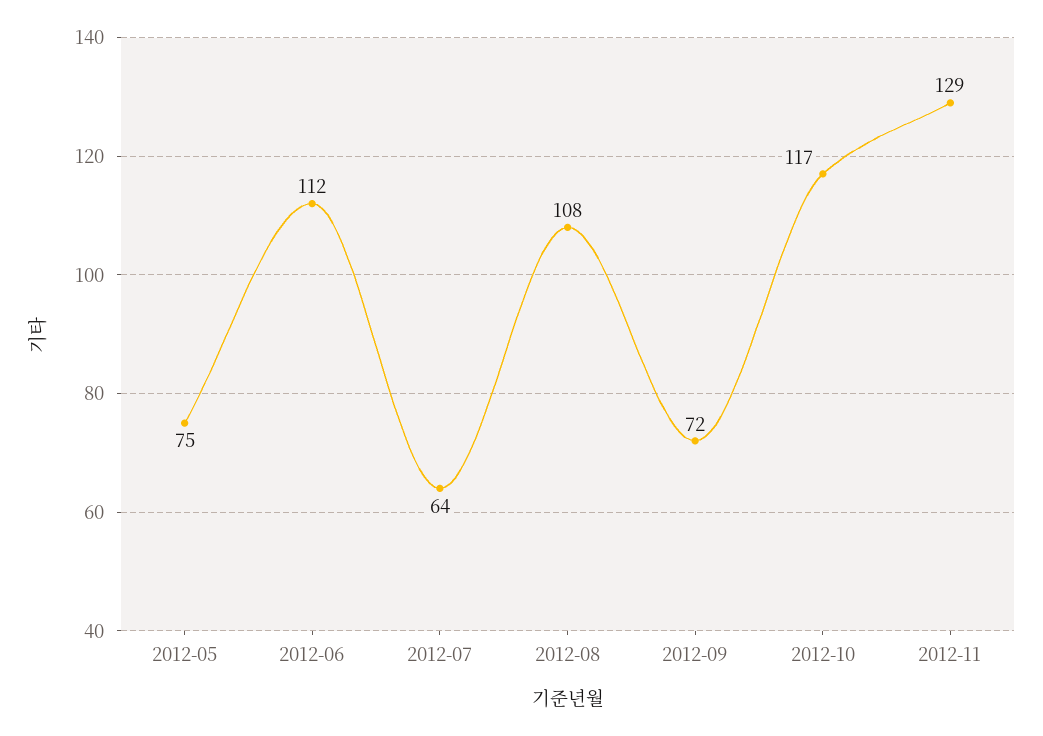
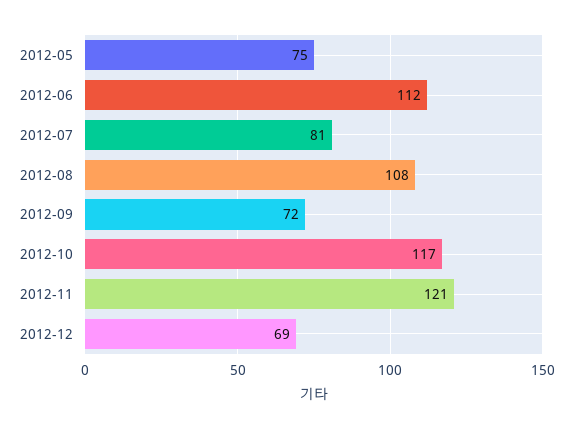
2012-07: 64 -> 81
2012-11: 129 -> 121
2012-12: none -> 69

